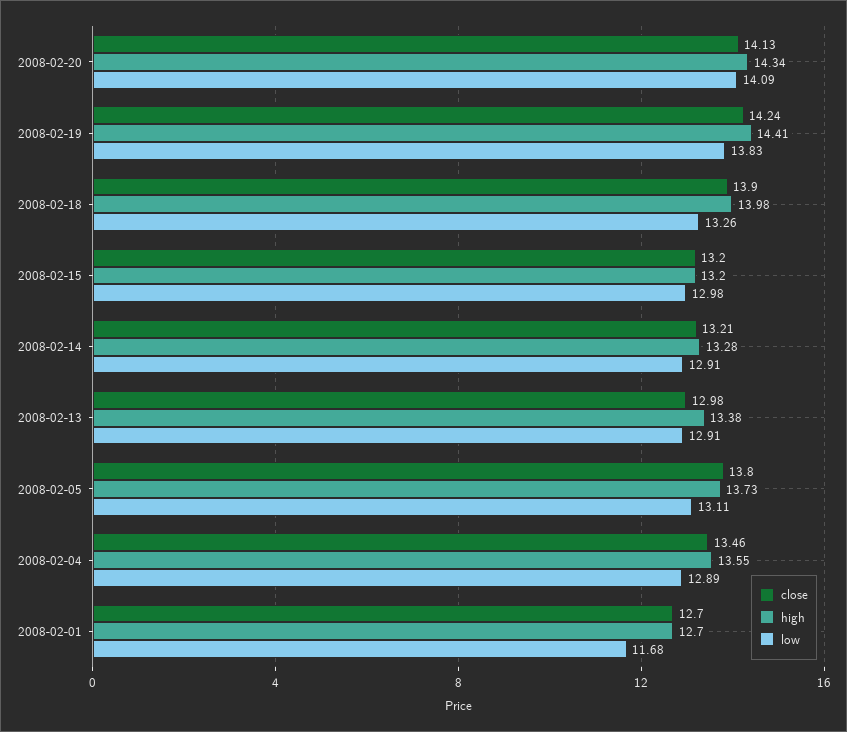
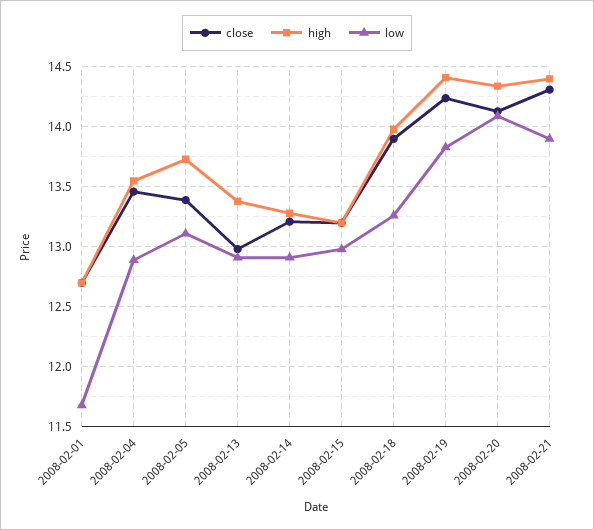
close, 2008-02-05: 13.8 -> 13.4
close, 2008-02-21: none -> 14.3
high, 2008-02-21: none -> 14.4
low, 2008-02-21: none -> 13.9

